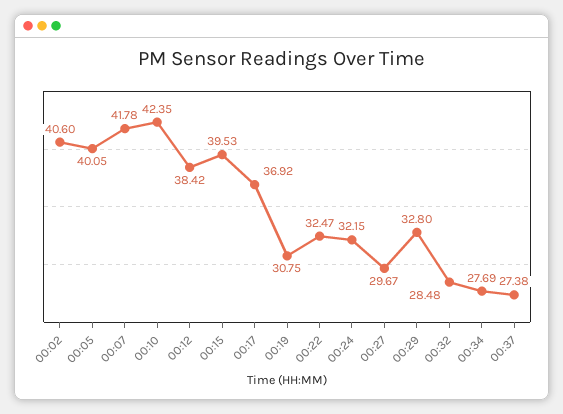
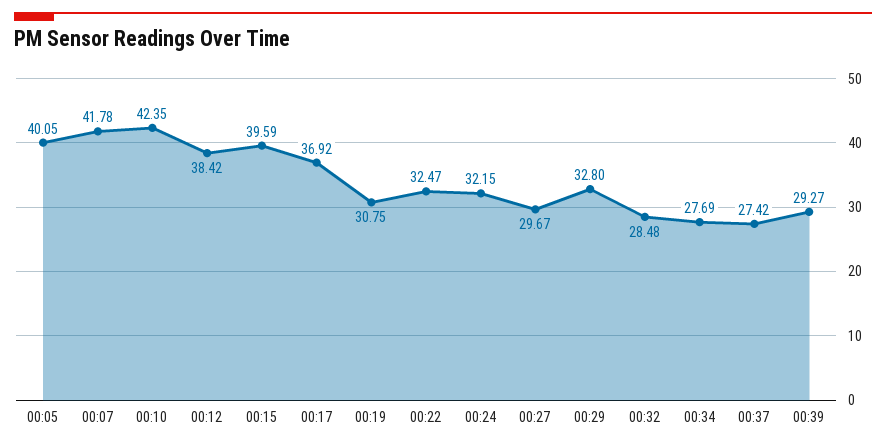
00:02: 40.6 -> none
00:15: 39.53 -> 39.59
00:37: 27.38 -> 27.42
00:39: none -> 29.27

